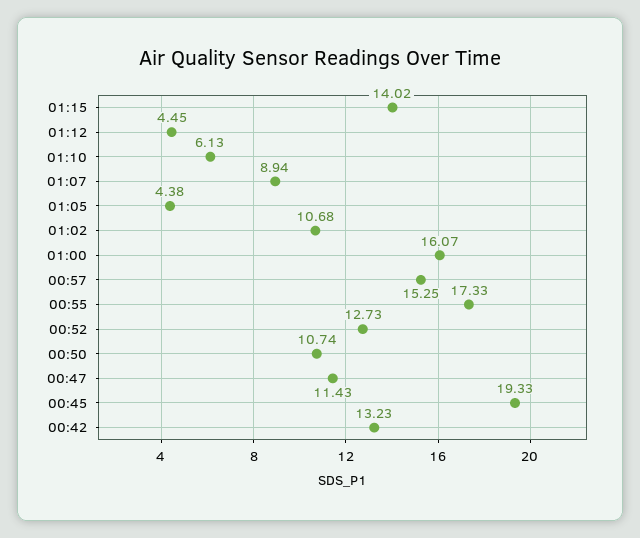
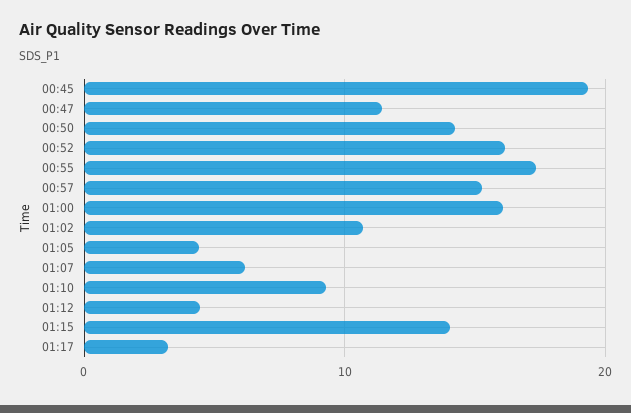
01:10: 6.13 -> 9
01:07: 8.94 -> 6
00:52: 12.73 -> 16
00:50: 10.74 -> 14
00:42: 13.23 -> none
01:17: none -> 3

